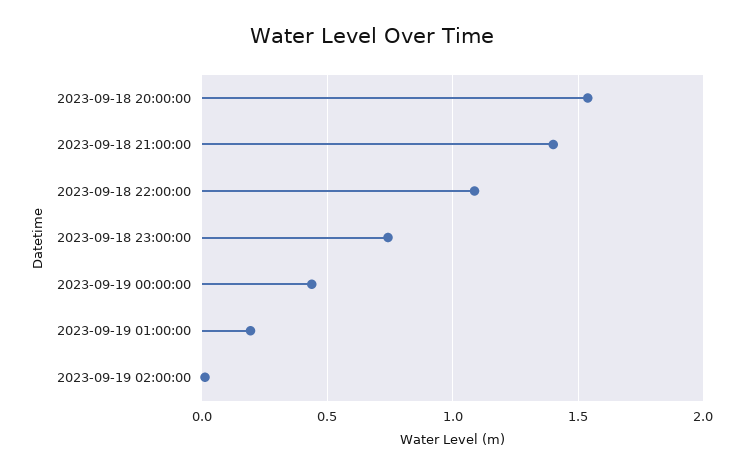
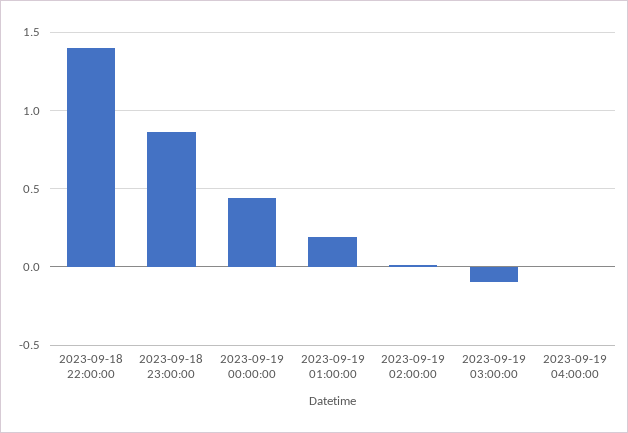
2023-09-18 20:00:00: 1.55 -> none
2023-09-18 21:00:00: 1.4 -> none
2023-09-18 22:00:00: 1.1 -> 1.4
2023-09-18 23:00:00: 0.75 -> 0.85
2023-09-19 03:00:00: none -> -0.1
2023-09-19 04:00:00: none -> 0

